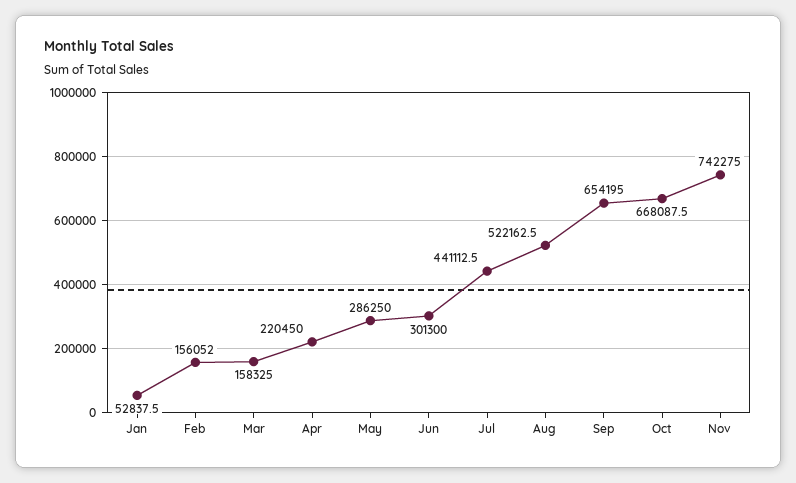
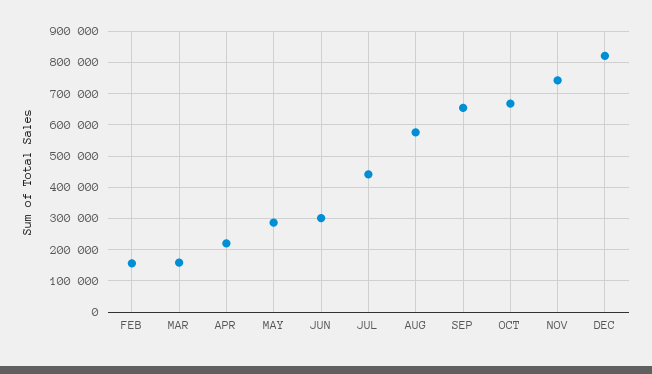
Jan: 52837.5 -> none
Aug: 522162.5 -> 580000
DEC: none -> 820000

